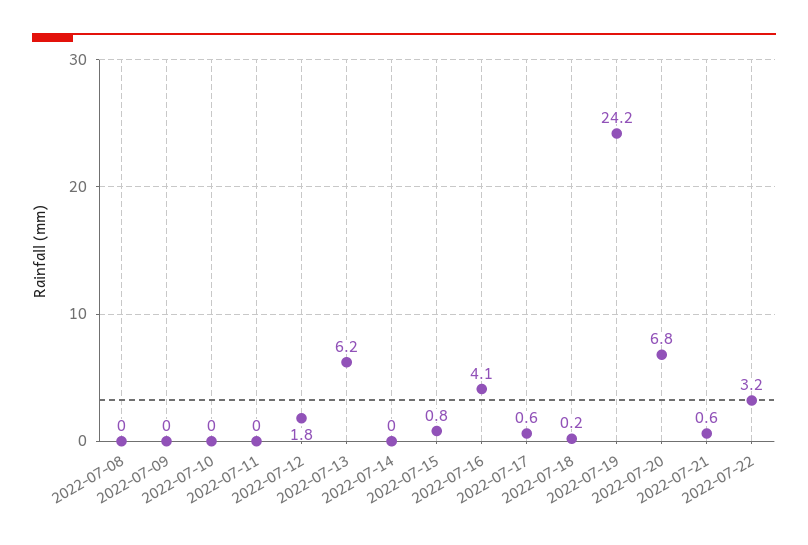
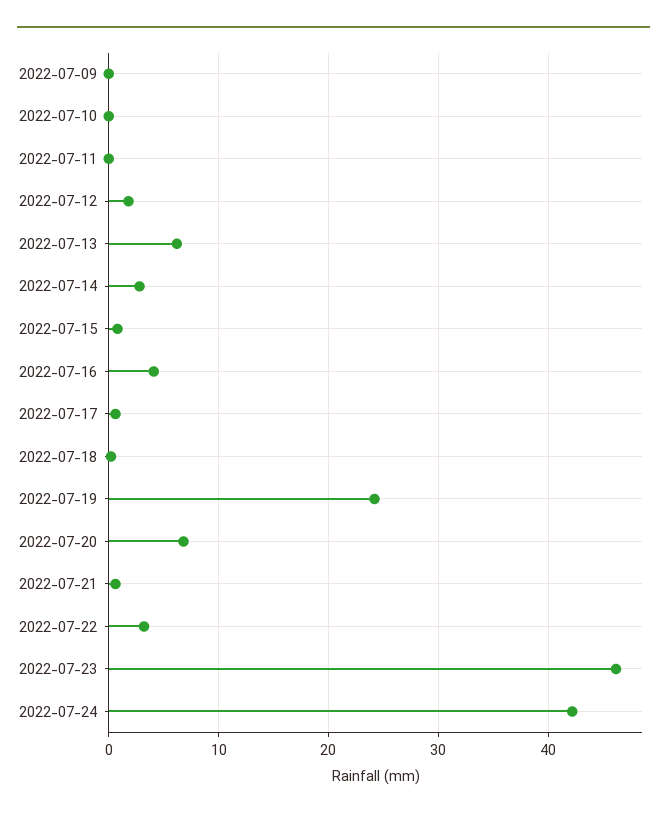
2022-07-08: 0 -> none
2022-07-14: 0 -> 3
2022-07-23: none -> 46
2022-07-24: none -> 42

